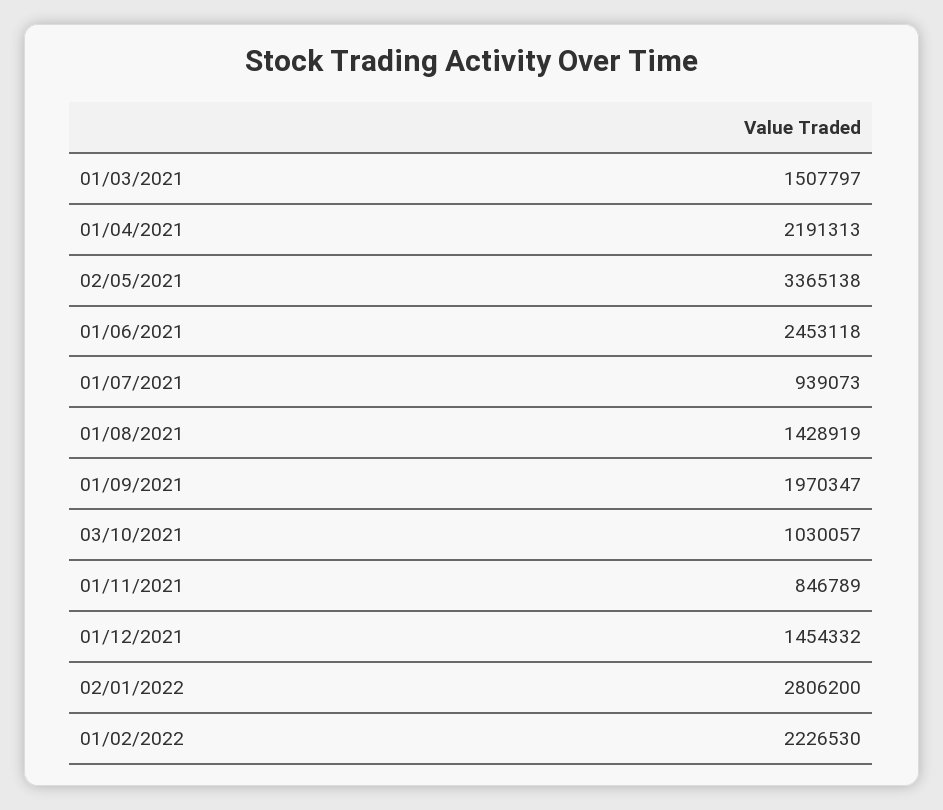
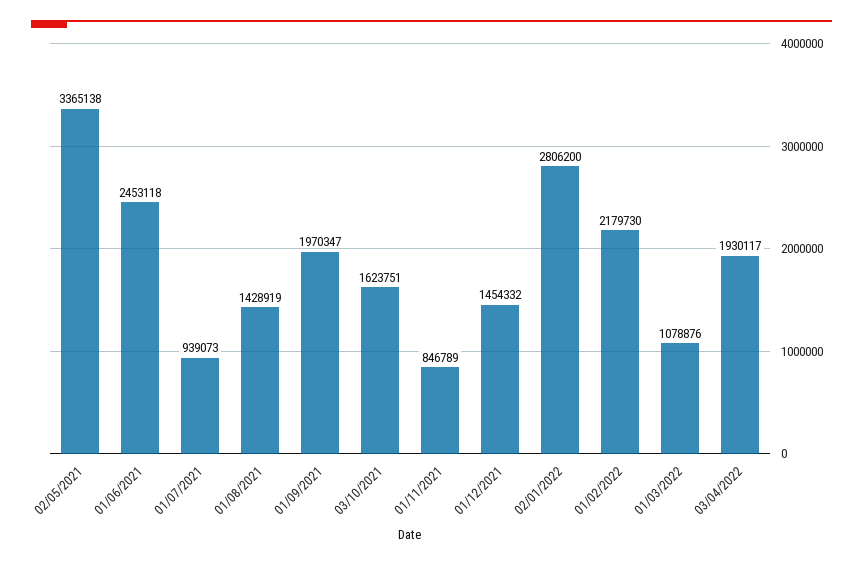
01/03/2021: 1507797 -> none
01/04/2021: 2191313 -> none
03/10/2021: 1030057 -> 1623751
01/02/2022: 2226530 -> 2179730
01/03/2022: none -> 1078876
03/04/2022: none -> 1930117

